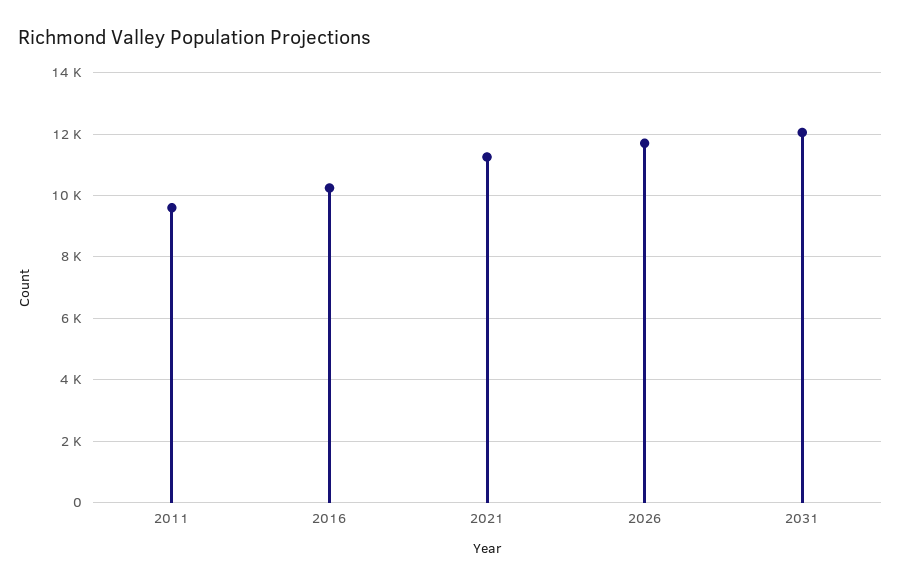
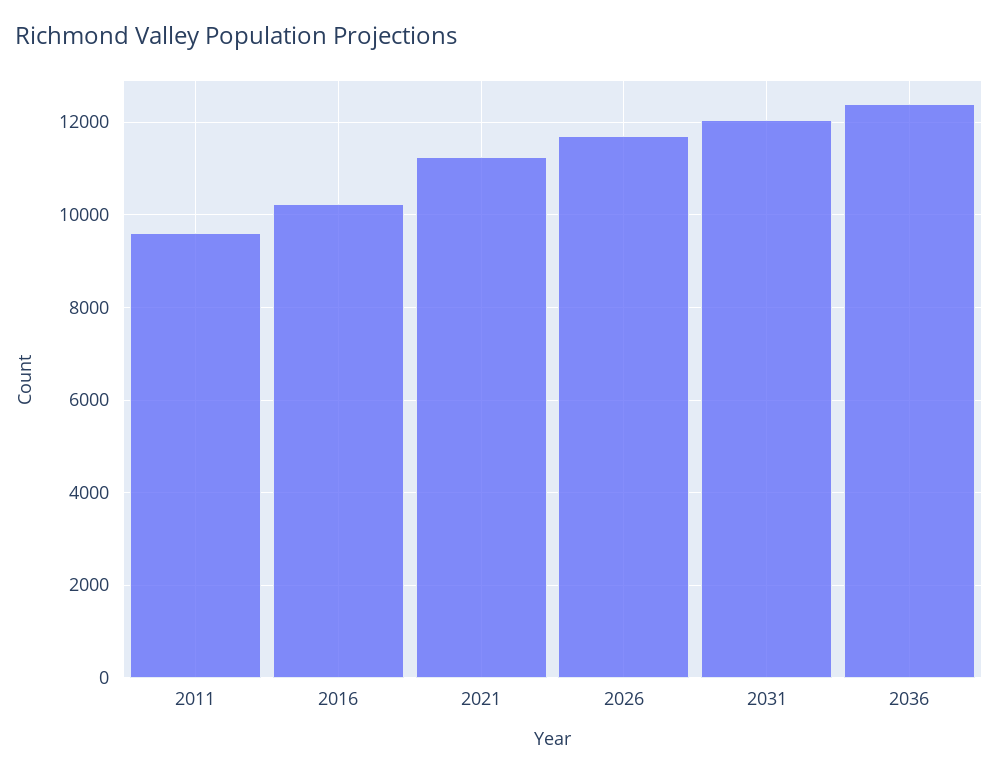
2036: none -> 12400

